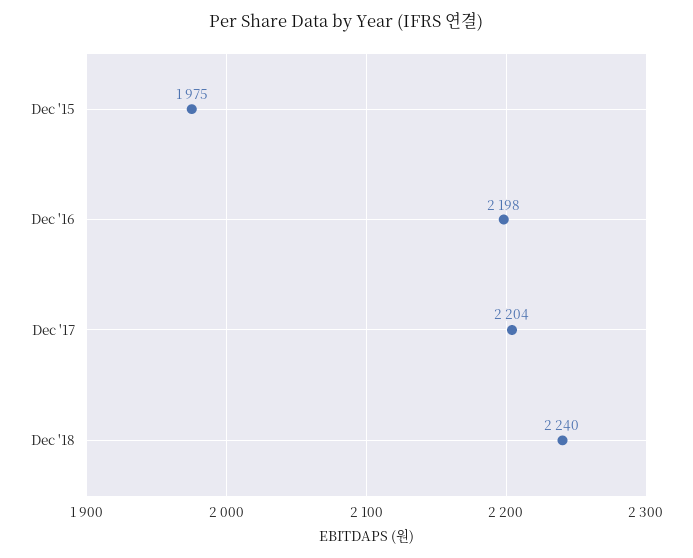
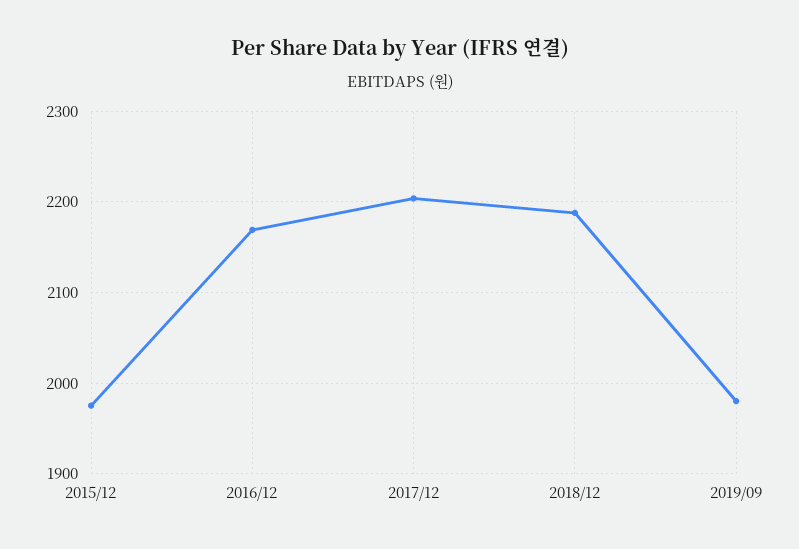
Dec '16: 2198 -> 2170
Dec '18: 2240 -> 2190
2019/09: none -> 1980

